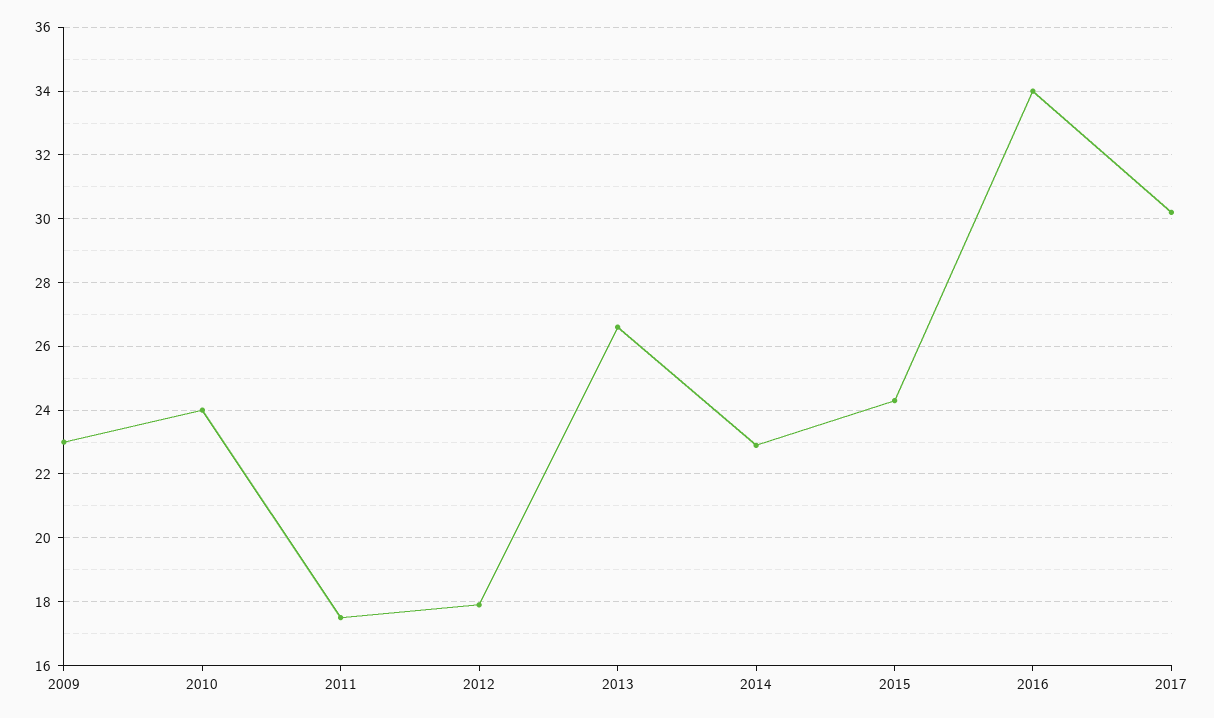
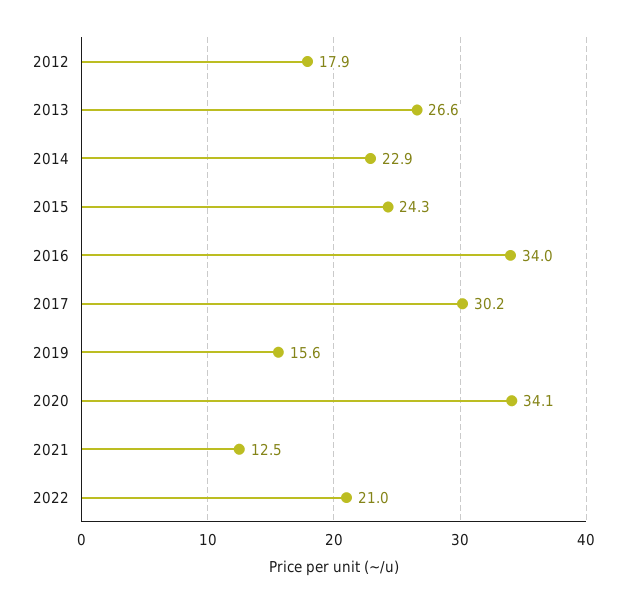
2009: 23 -> none
2010: 24 -> none
2011: 17.5 -> none
2019: none -> 15.6
2020: none -> 34.1
2021: none -> 12.5
2022: none -> 21

